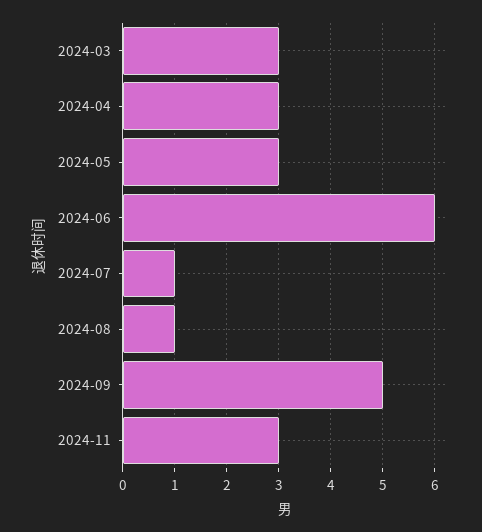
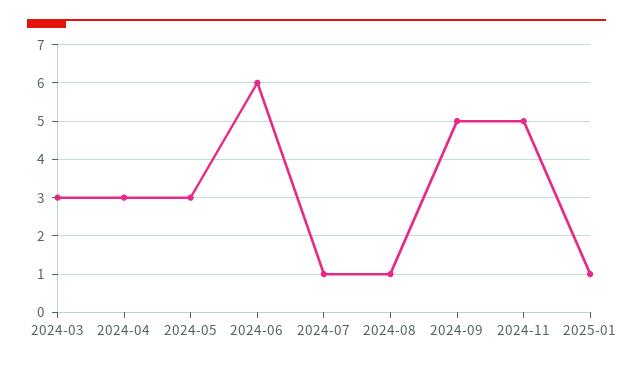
2024-11: 3 -> 5
2025-01: none -> 1

